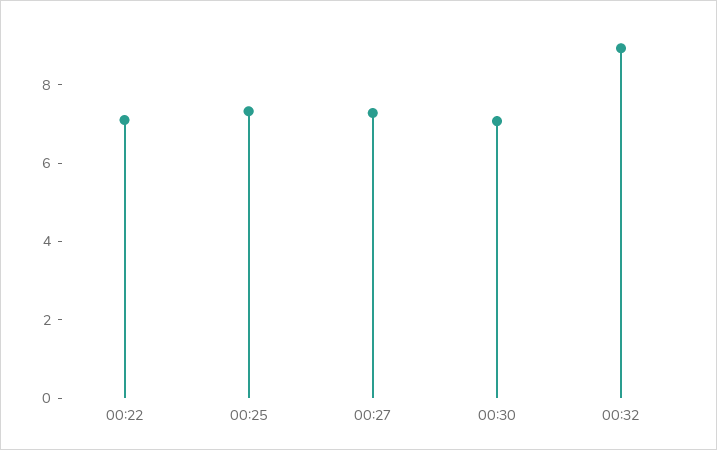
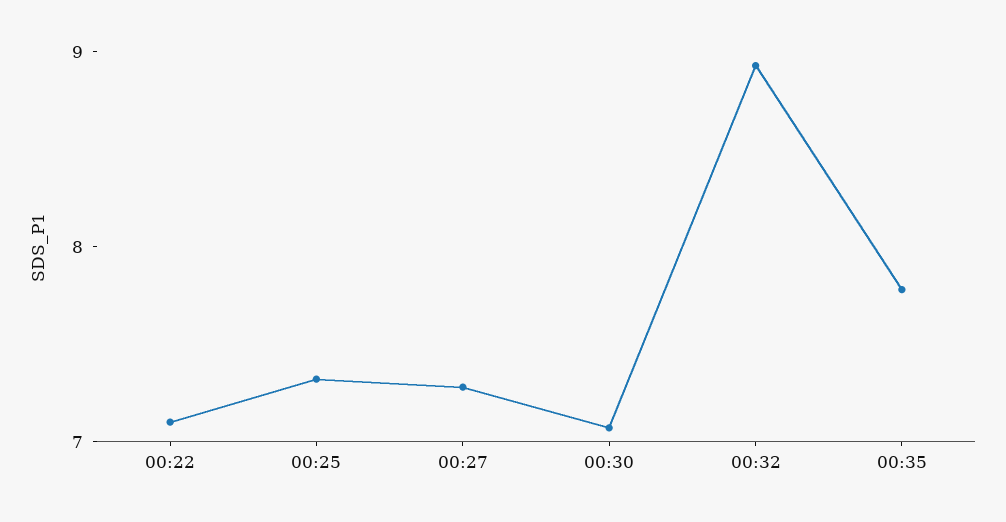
00:35: none -> 7.8

